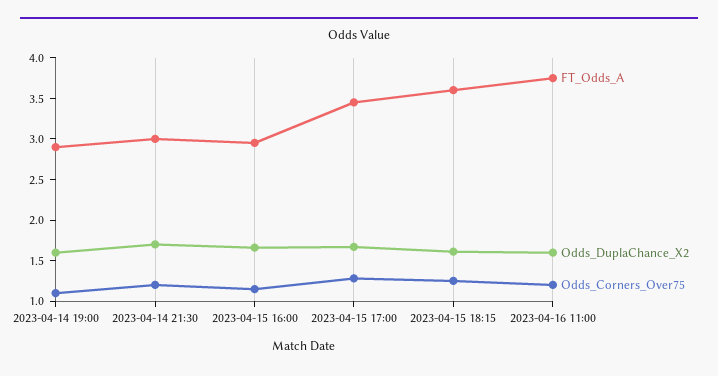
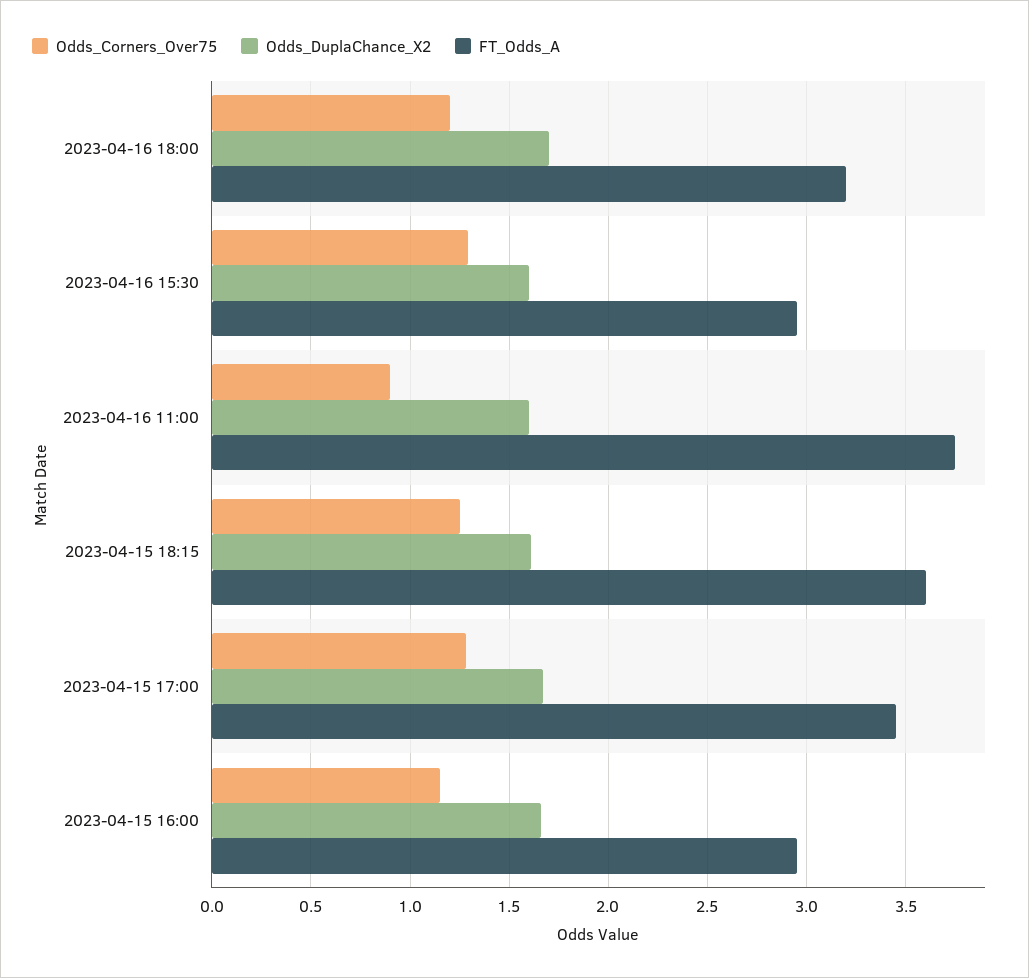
FT_Odds_A, 2023-04-14 19:00: 2.9 -> none
Odds_DuplaChance_X2, 2023-04-14 19:00: 1.6 -> none
Odds_Corners_Over75, 2023-04-14 19:00: 1.1 -> none
FT_Odds_A, 2023-04-14 21:30: 3 -> none
Odds_DuplaChance_X2, 2023-04-14 21:30: 1.7 -> none
Odds_Corners_Over75, 2023-04-14 21:30: 1.2 -> none
Odds_Corners_Over75, 2023-04-16 11:00: 1.2 -> 0.9
Odds_Corners_Over75, 2023-04-16 18:00: none -> 1.2
Odds_DuplaChance_X2, 2023-04-16 18:00: none -> 1.7
FT_Odds_A, 2023-04-16 18:00: none -> 3.2
Odds_Corners_Over75, 2023-04-16 15:30: none -> 1.3
Odds_DuplaChance_X2, 2023-04-16 15:30: none -> 1.6
FT_Odds_A, 2023-04-16 15:30: none -> 2.95

